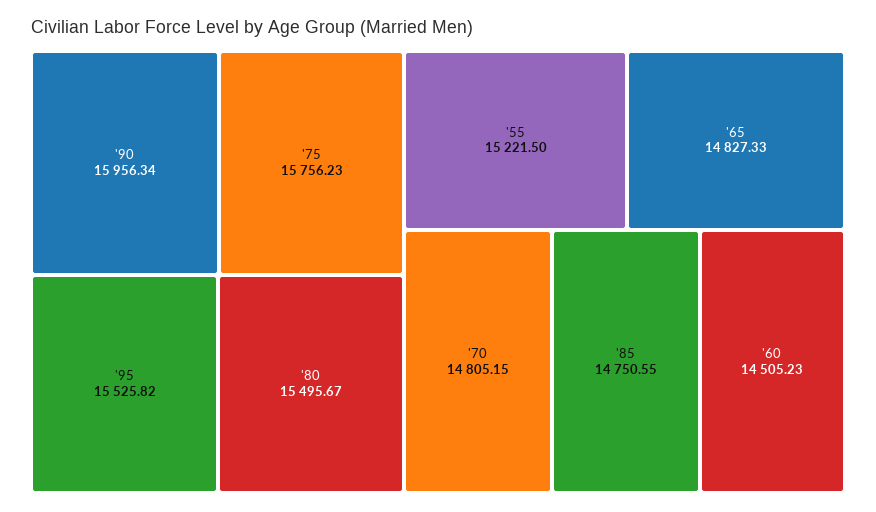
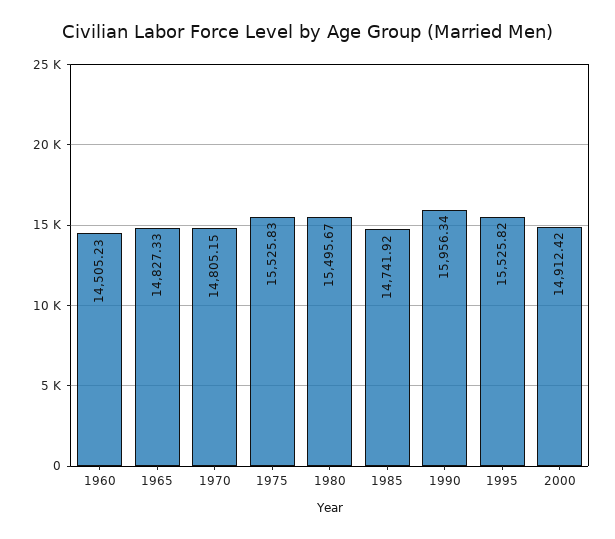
'75: 15756.23 -> 15525.83
'55: 15221.5 -> none
'85: 14750.55 -> 14741.92
2000: none -> 14912.42

